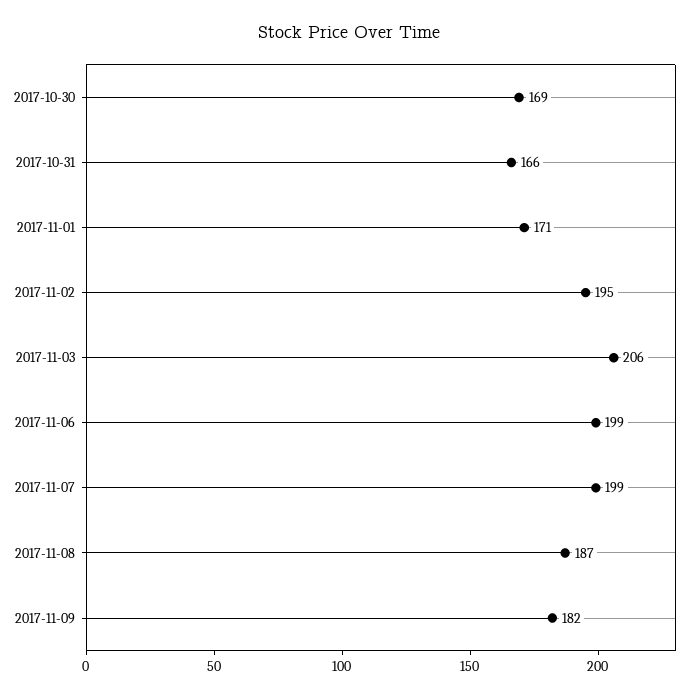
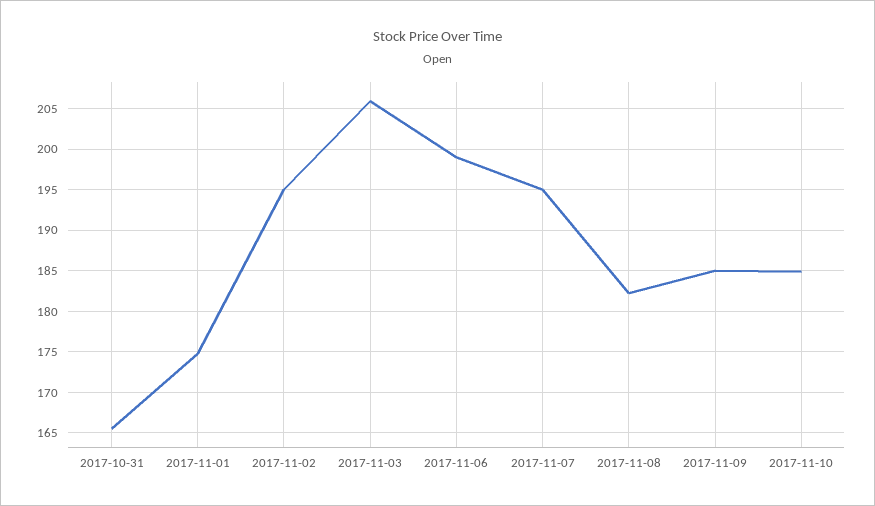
2017-10-30: 169 -> none
2017-11-01: 171 -> 175
2017-11-07: 199 -> 195
2017-11-08: 187 -> 182
2017-11-09: 182 -> 185
2017-11-10: none -> 185

